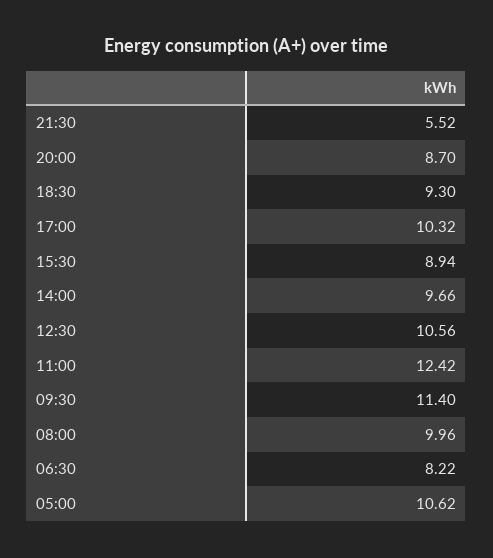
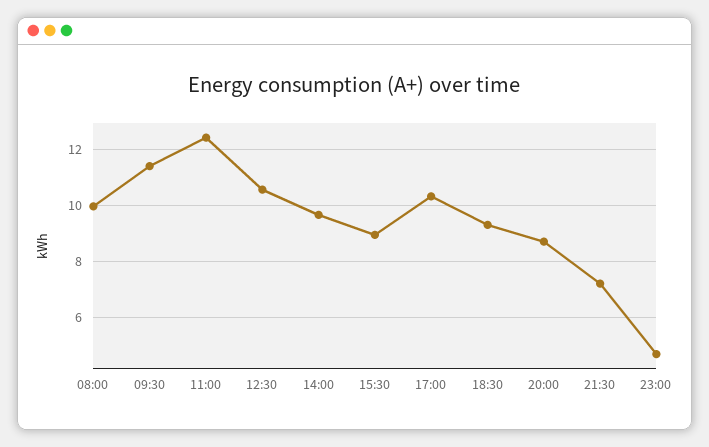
21:30: 5.52 -> 7.25
06:30: 8.22 -> none
05:00: 10.62 -> none
23:00: none -> 4.75

